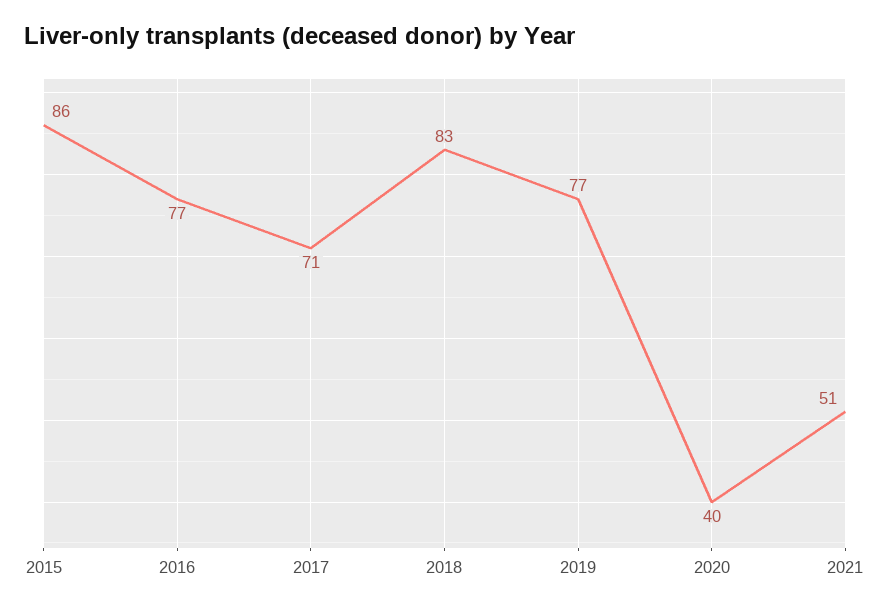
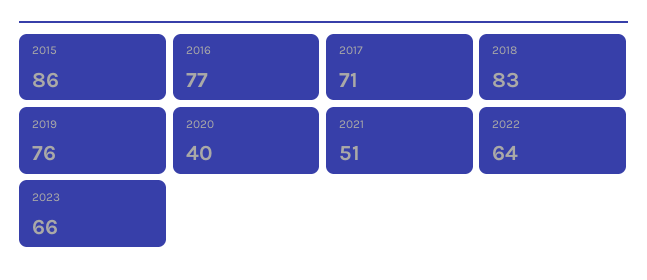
2019: 77 -> 76
2022: none -> 64
2023: none -> 66

